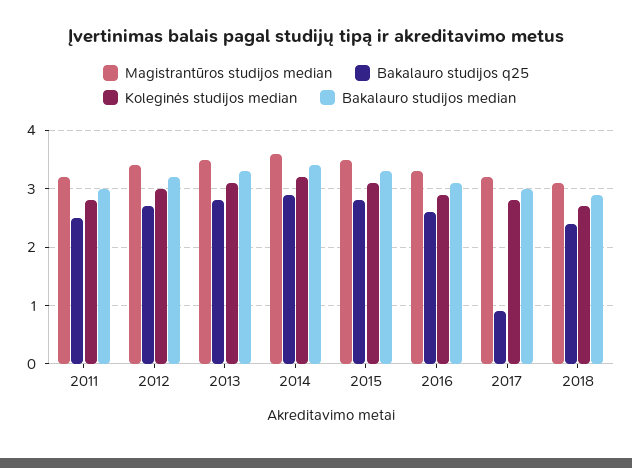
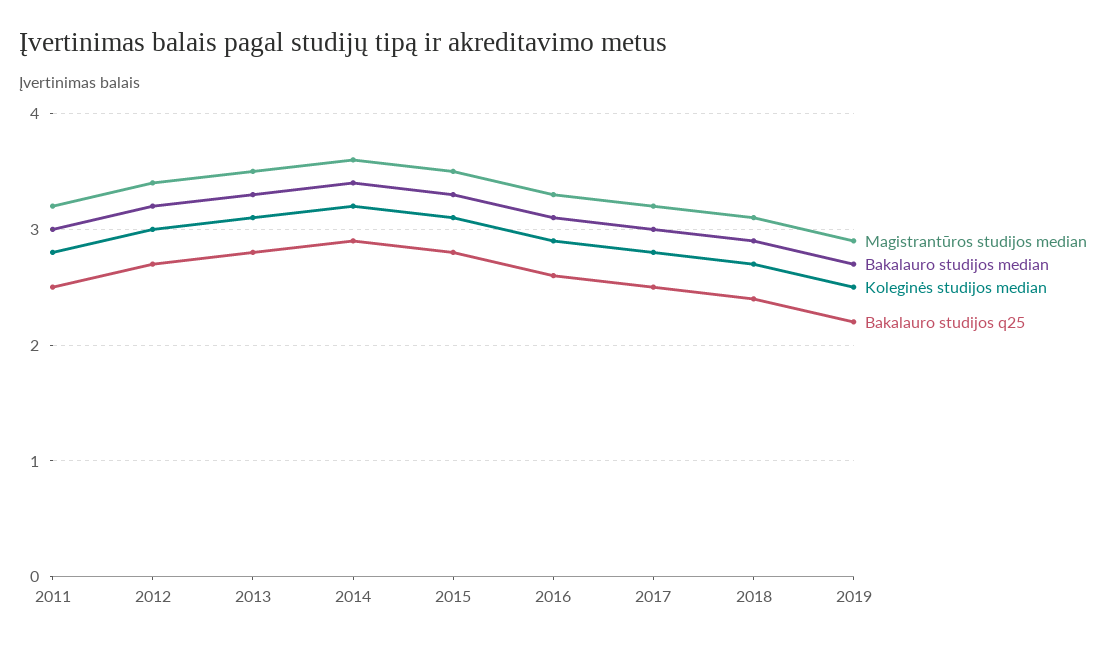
Bakalauro studijos q25, 2017: 1 -> 2.5
Magistrantūros studijos median, 2019: none -> 2.9
Bakalauro studijos median, 2019: none -> 2.7
Koleginės studijos median, 2019: none -> 2.5
Bakalauro studijos q25, 2019: none -> 2.2

